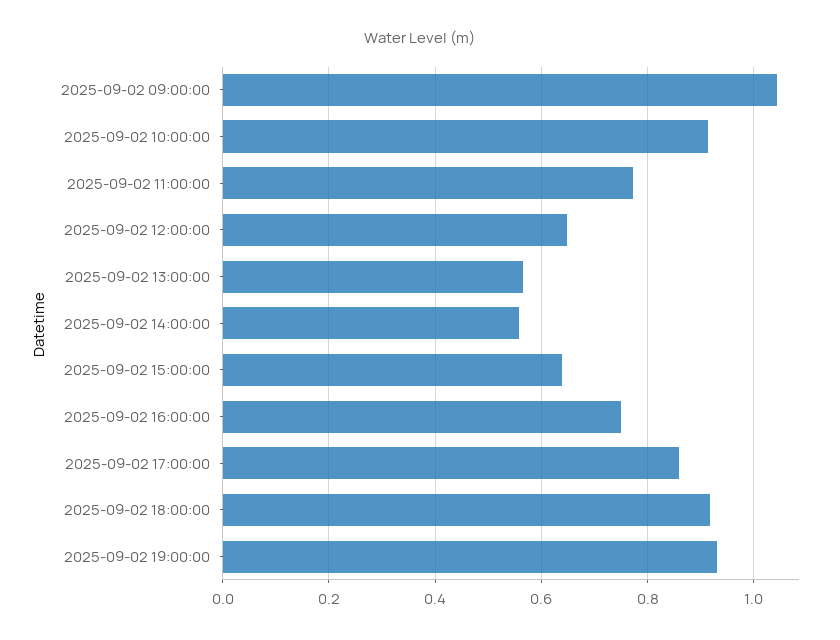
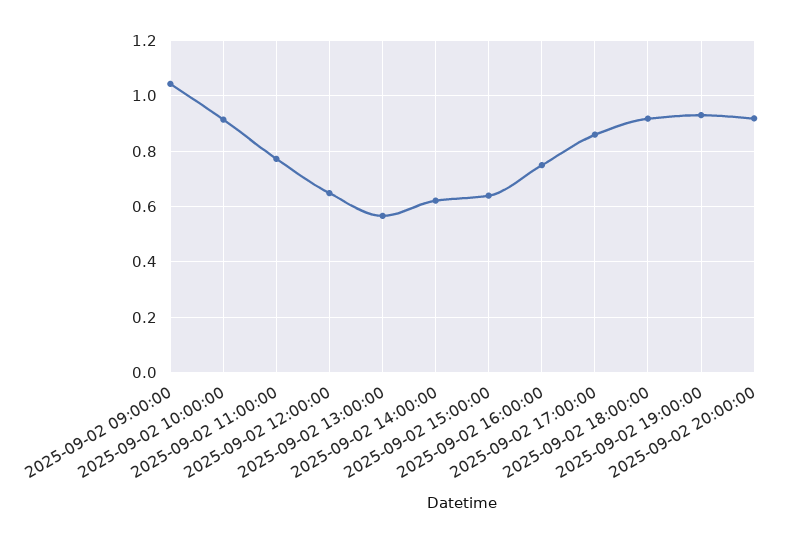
2025-09-02 14:00:00: 0.56 -> 0.625
2025-09-02 20:00:00: none -> 0.925

